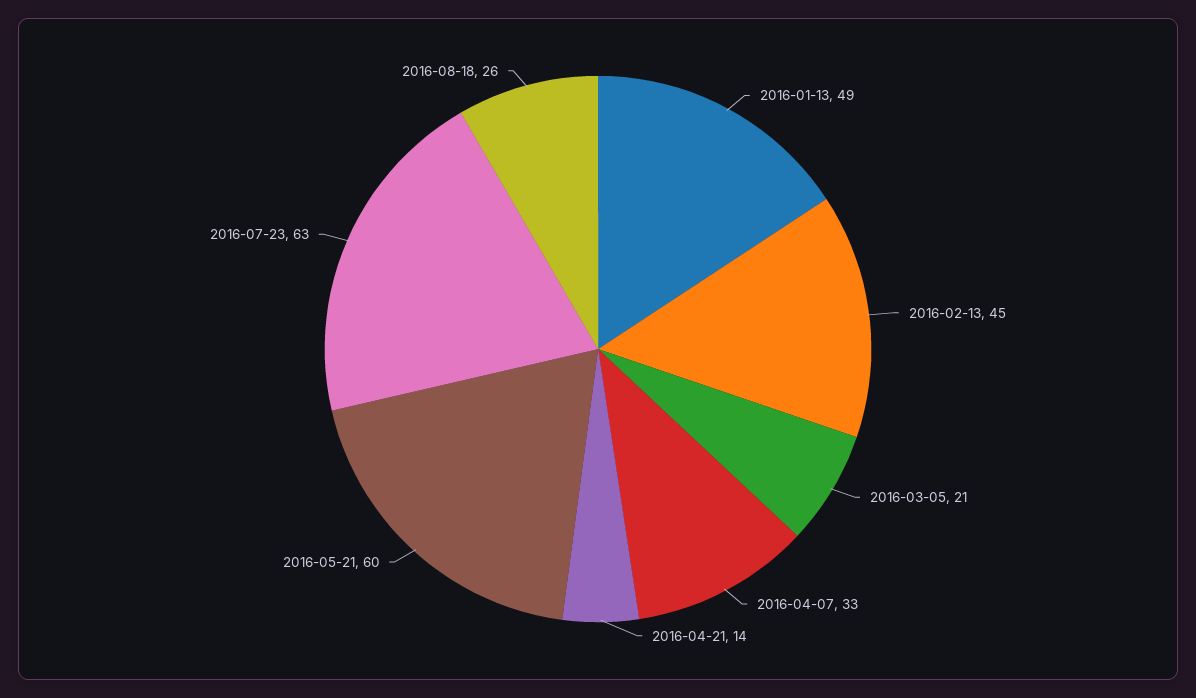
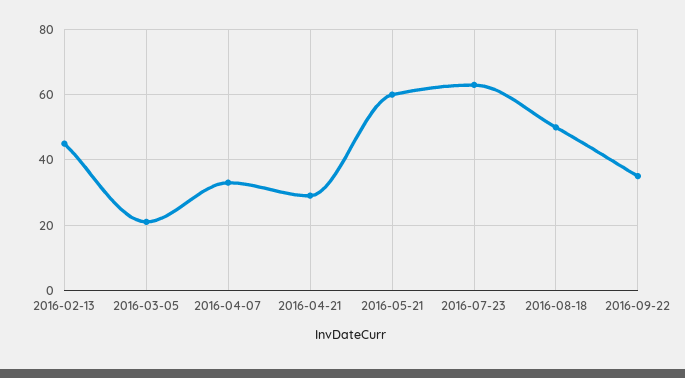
2016-01-13: 49 -> none
2016-04-21: 14 -> 30
2016-08-18: 26 -> 50
2016-09-22: none -> 35

